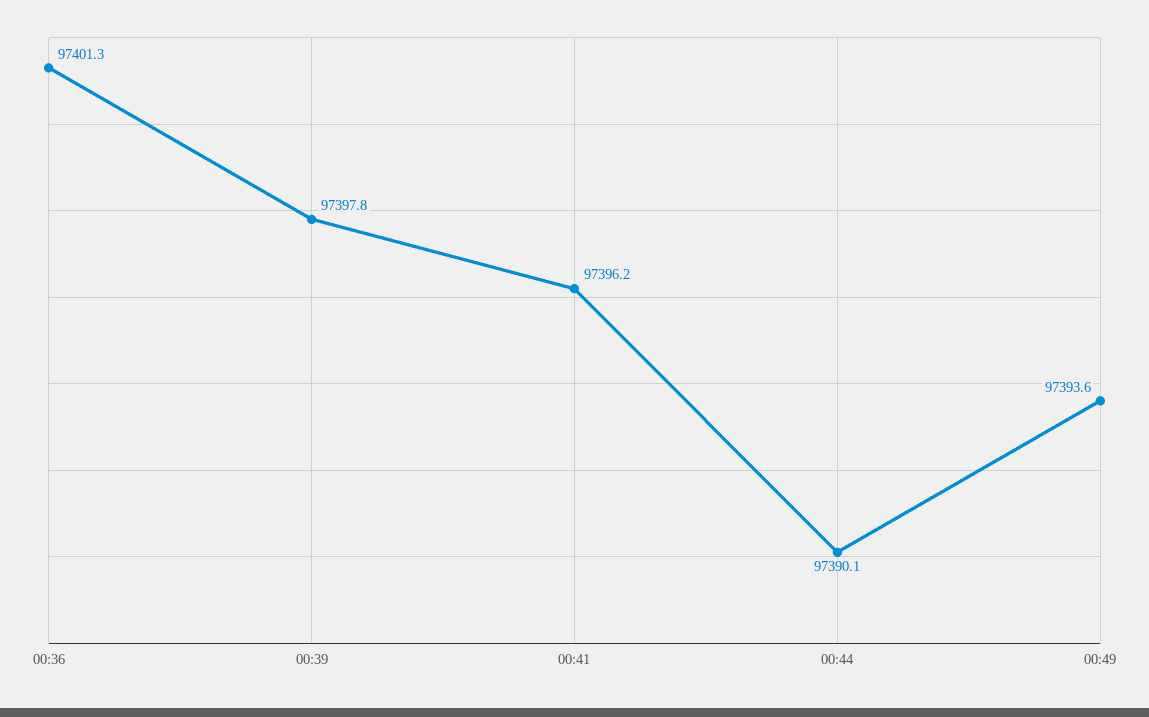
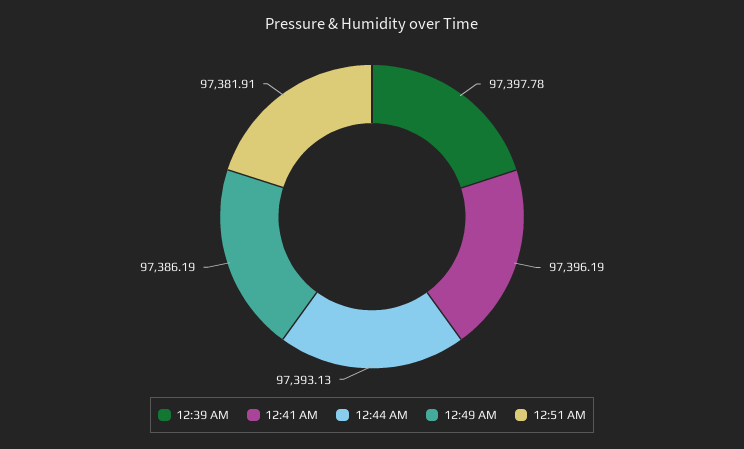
00:36: 97401.3 -> none
00:44: 97390.1 -> 97393.13
00:49: 97393.6 -> 97386.19
12:51 AM: none -> 97381.91

